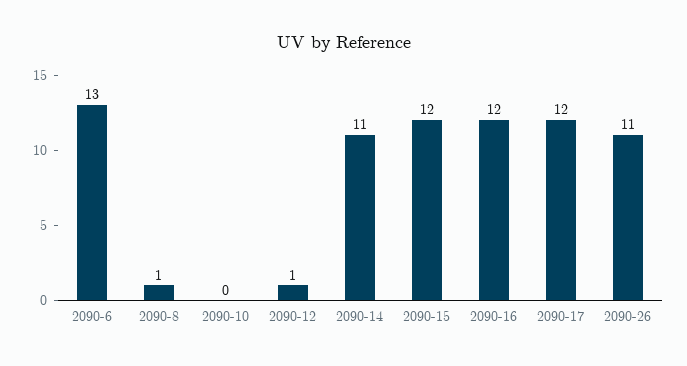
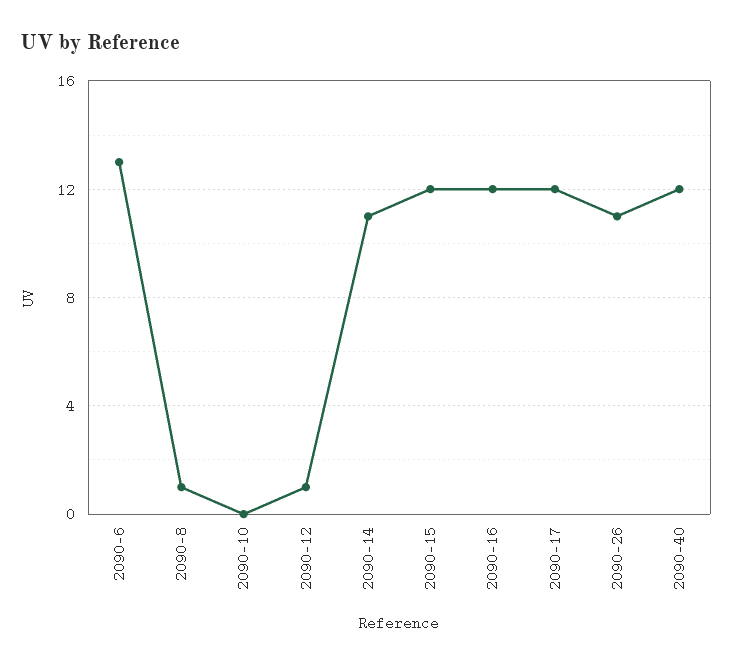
2090-40: none -> 12

